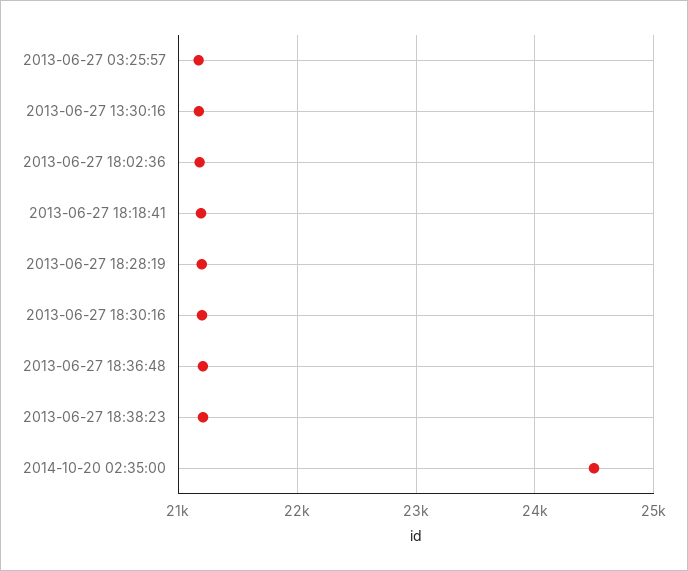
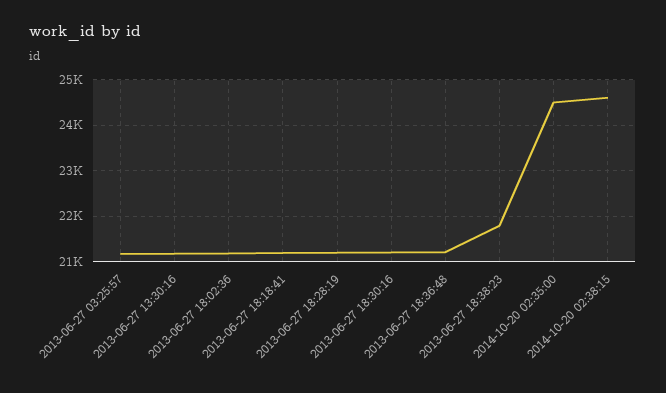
2013-06-27 18:38:23: 21200 -> 21800
2014-10-20 02:38:15: none -> 24600

